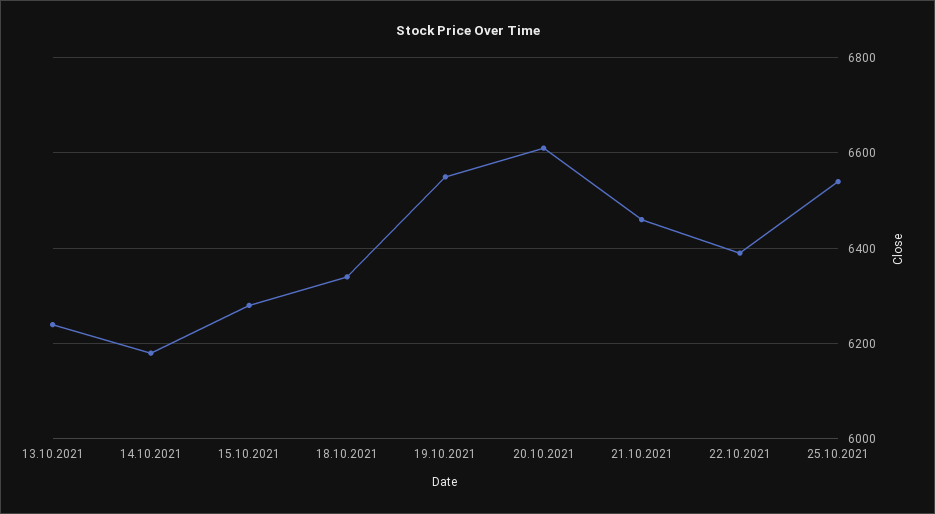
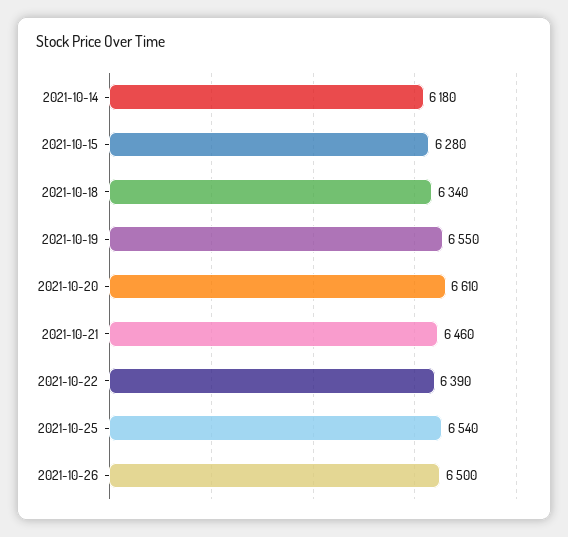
13.10.2021: 6240 -> none
2021-10-26: none -> 6500

